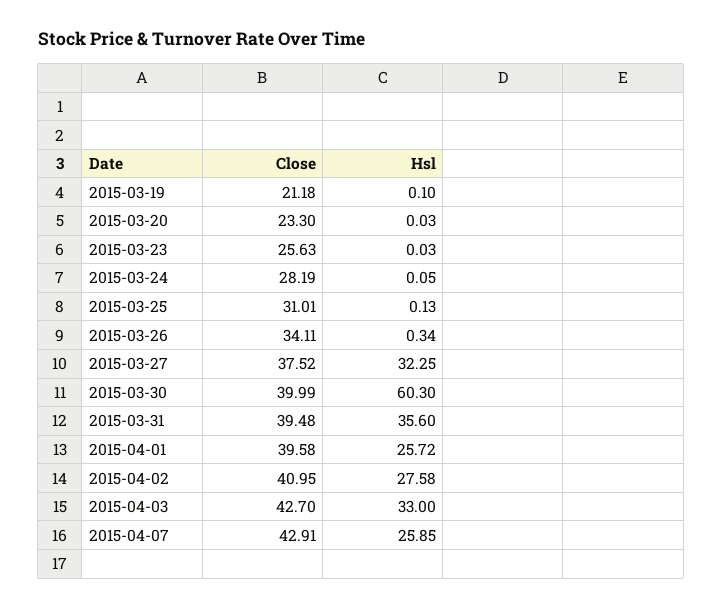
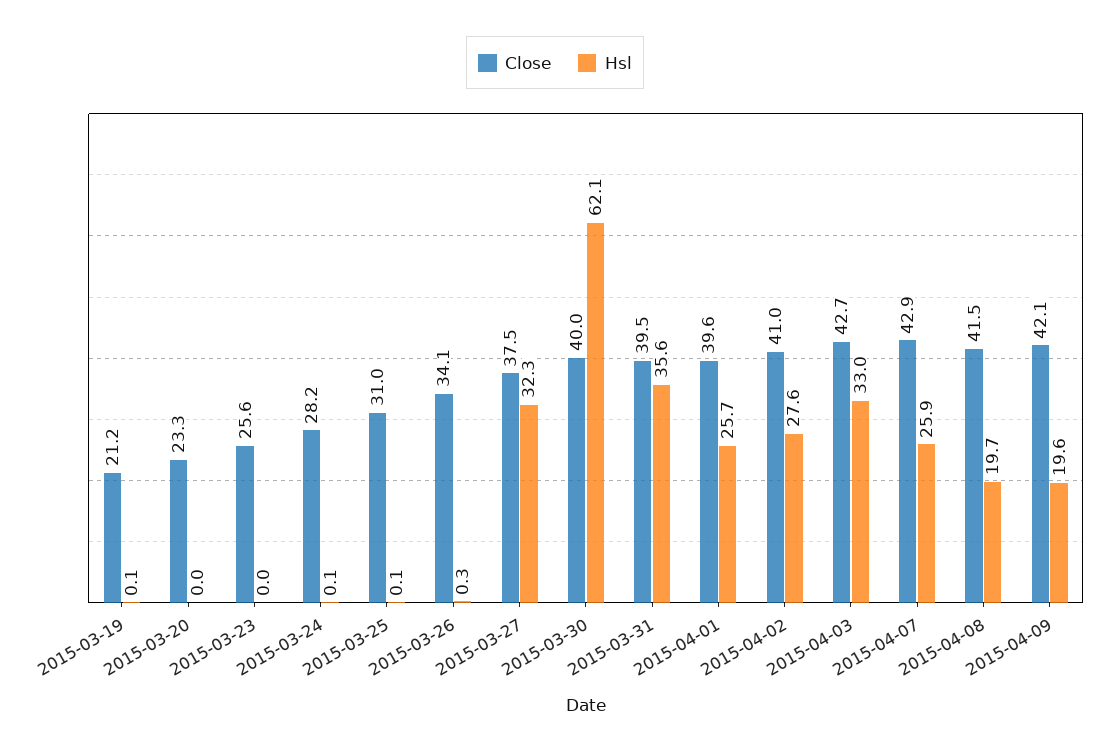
Hsl, 2015-03-30: 60.3 -> 62.1
Close, 2015-04-08: none -> 41.5
Hsl, 2015-04-08: none -> 19.7
Close, 2015-04-09: none -> 42.1
Hsl, 2015-04-09: none -> 19.6

